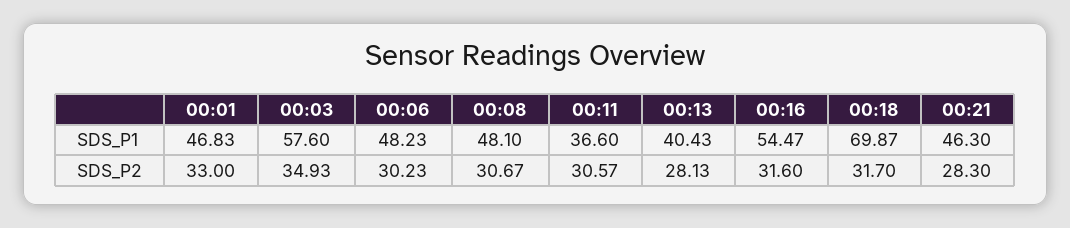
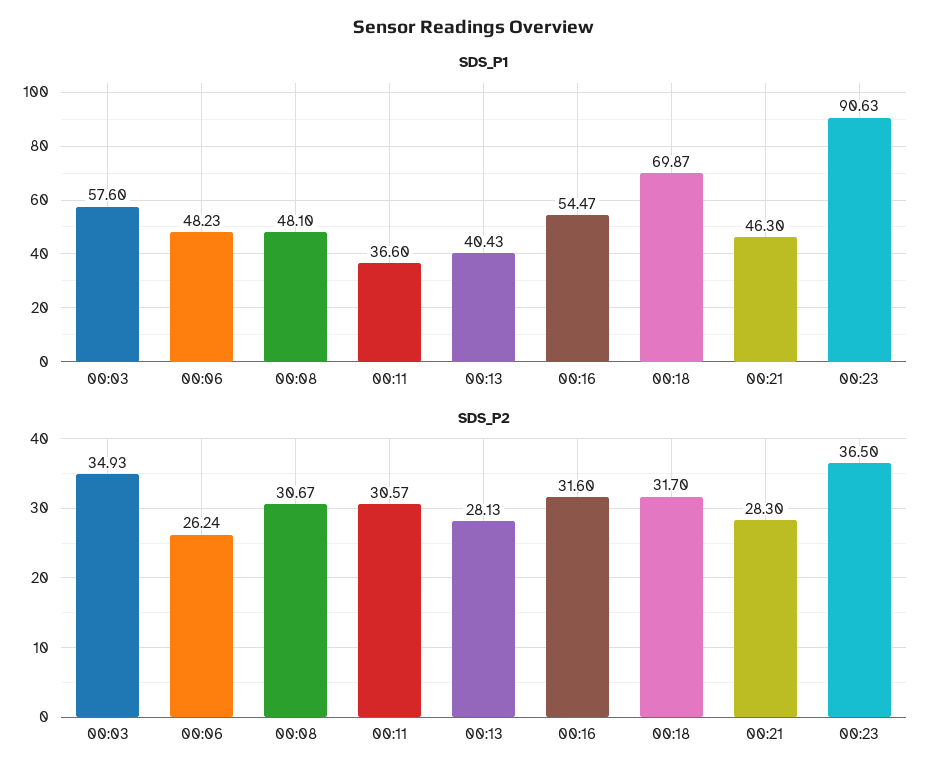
SDS_P1, 00:01: 46.83 -> none
SDS_P2, 00:01: 33 -> none
SDS_P2, 00:06: 30.23 -> 26.24
SDS_P1, 00:23: none -> 90.63
SDS_P2, 00:23: none -> 36.5

